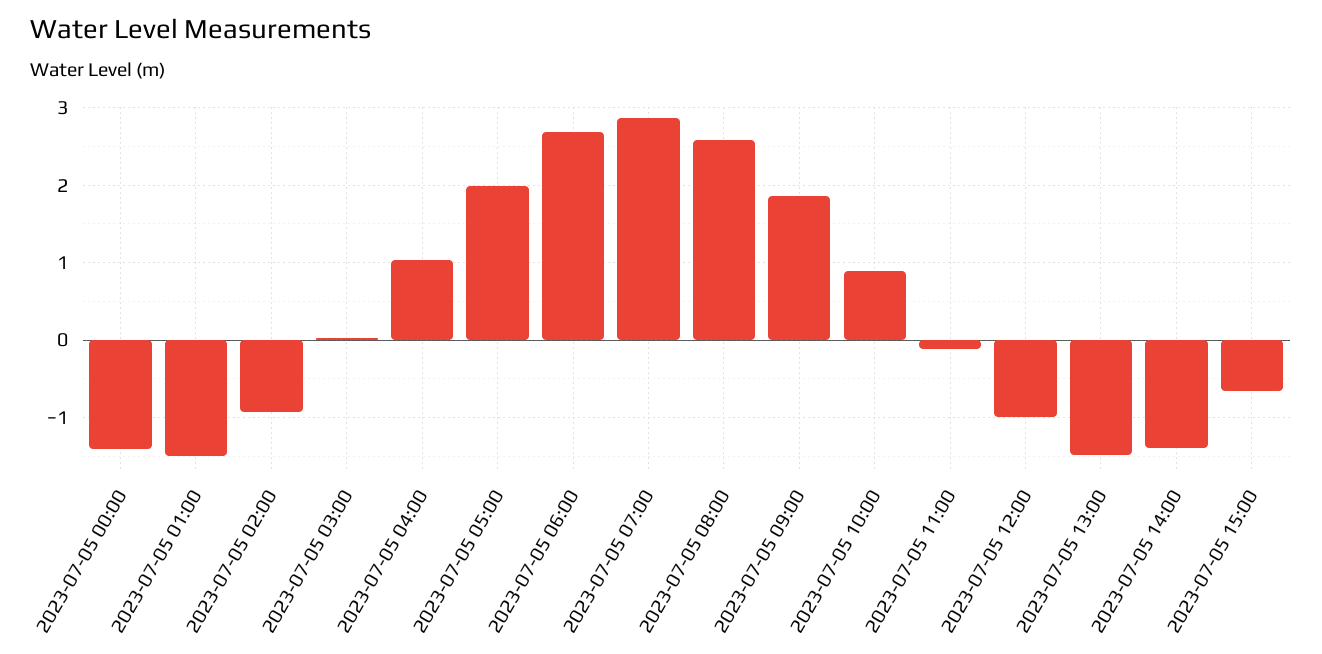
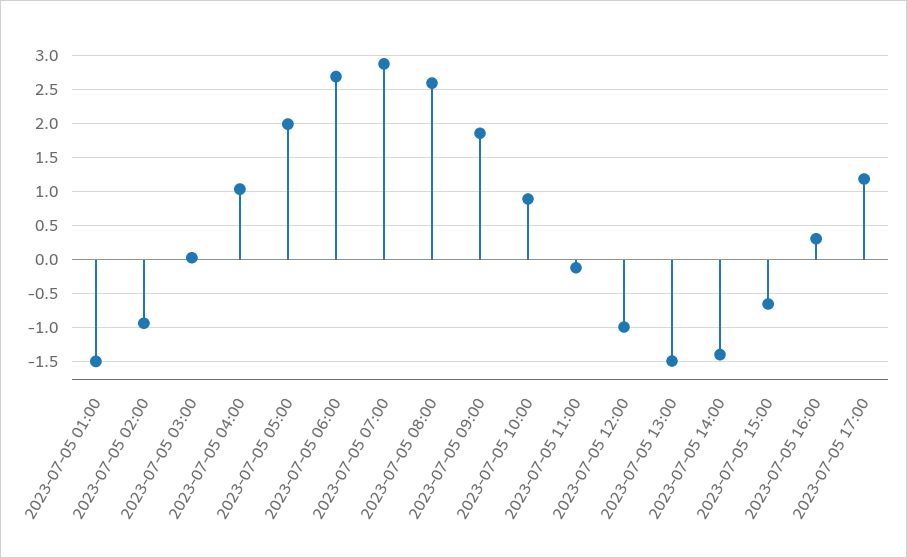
2023-07-05 00:00: -1.4 -> none
2023-07-05 16:00: none -> 0.3
2023-07-05 17:00: none -> 1.2

